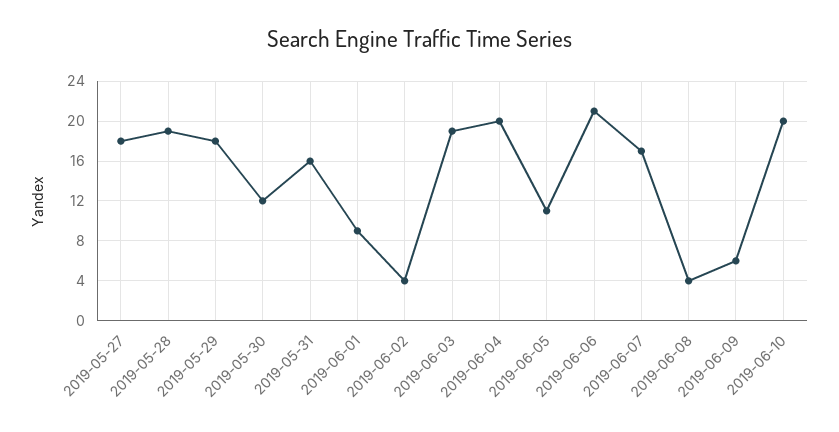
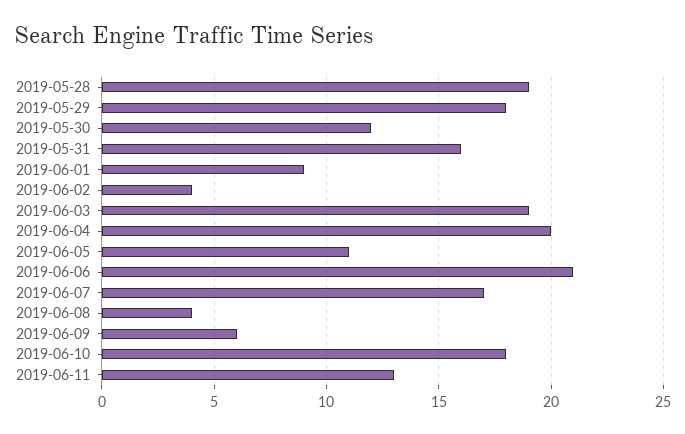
2019-05-27: 18 -> none
2019-06-10: 20 -> 18
2019-06-11: none -> 13

